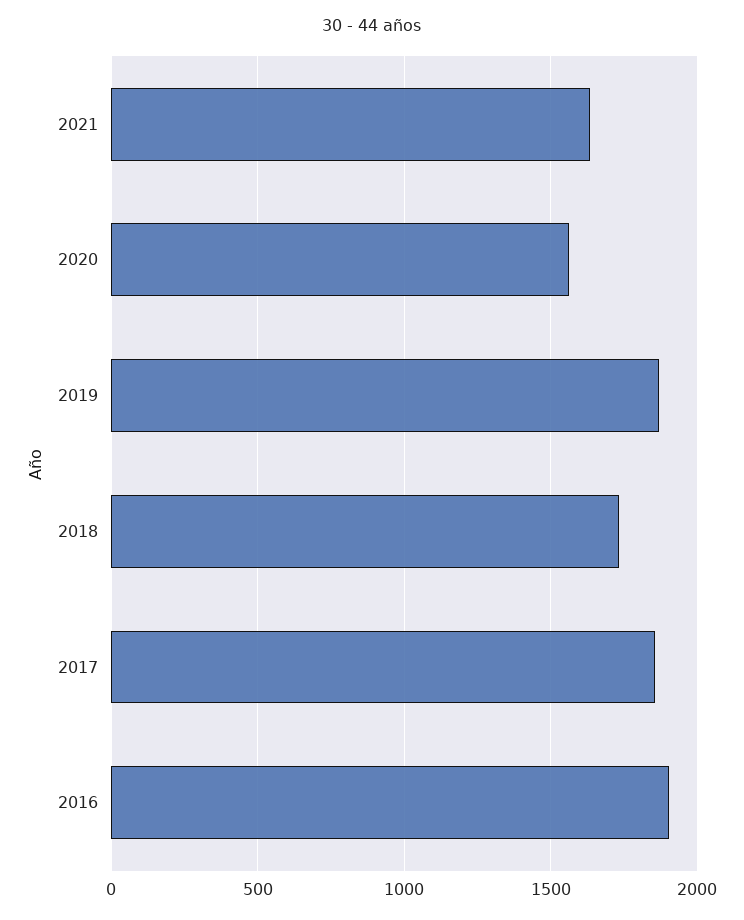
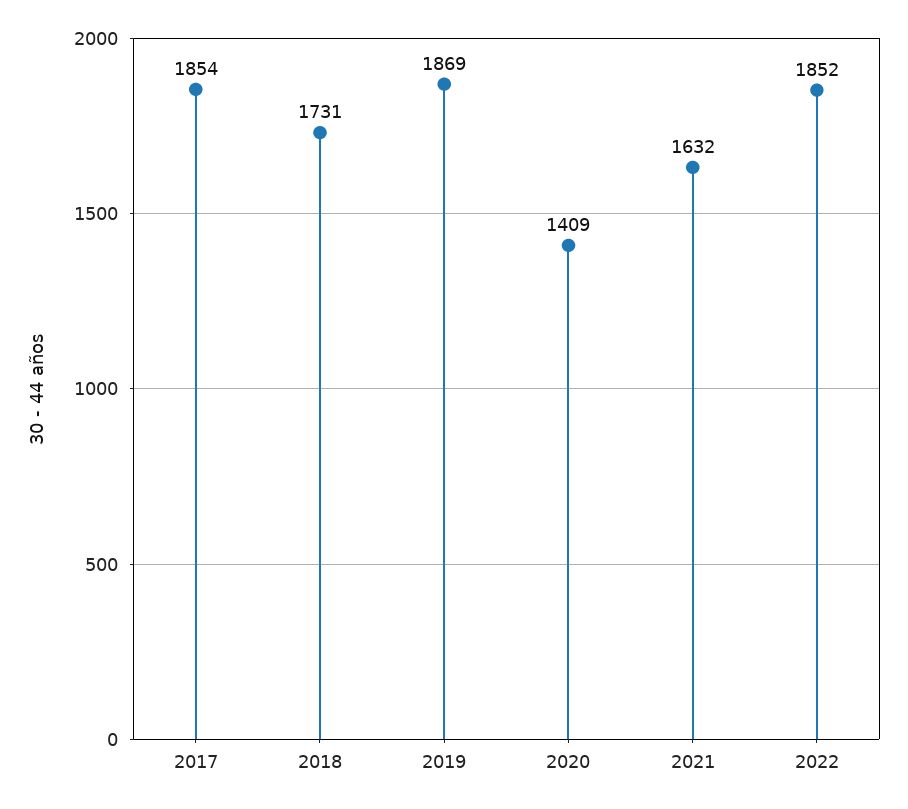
2020: 1550 -> 1409
2016: 1900 -> none
2022: none -> 1852

